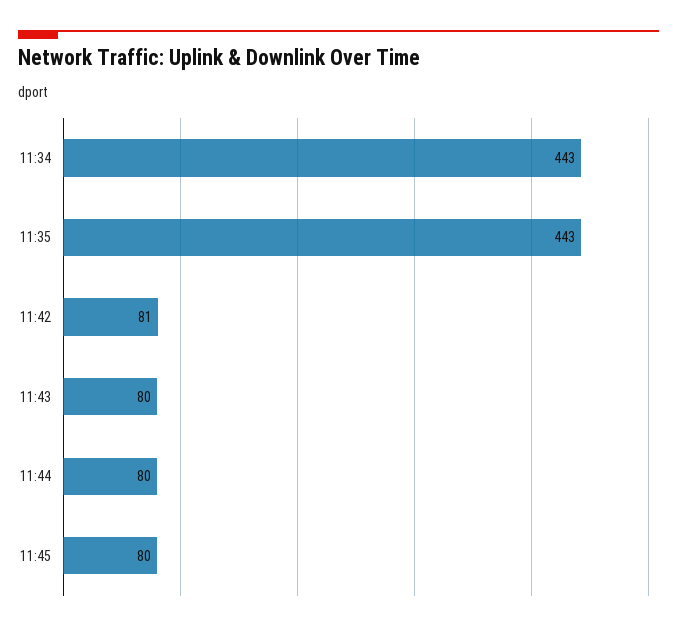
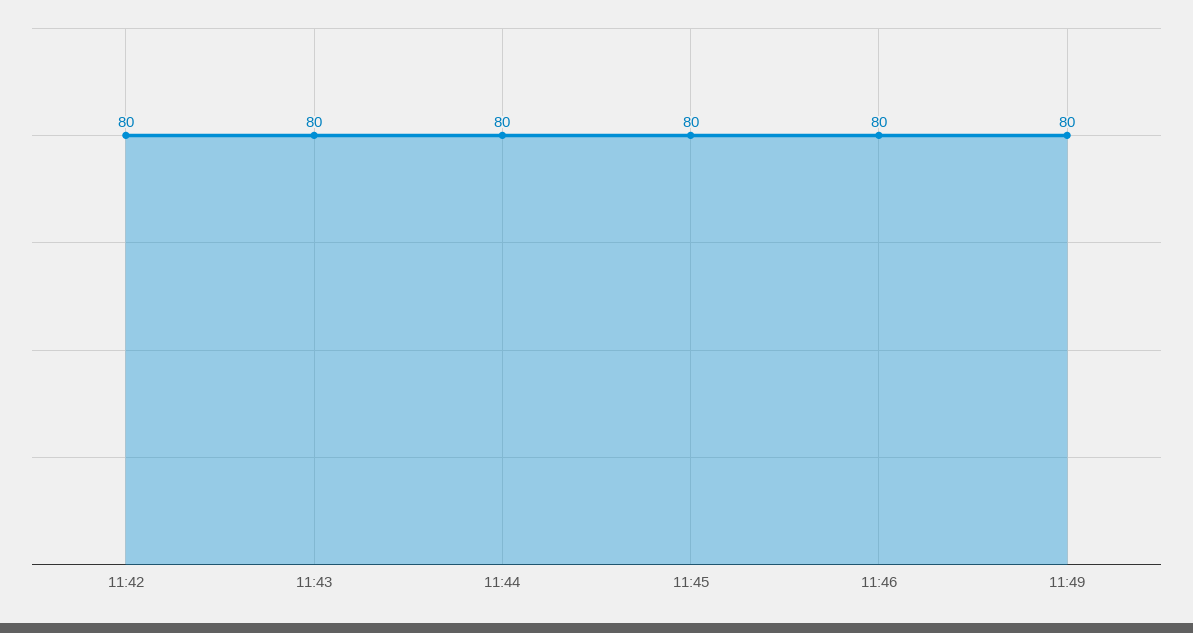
11:34: 443 -> none
11:35: 443 -> none
11:42: 81 -> 80
11:46: none -> 80
11:49: none -> 80

